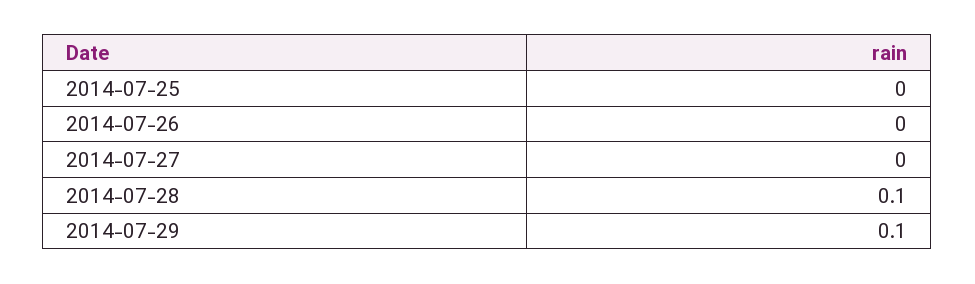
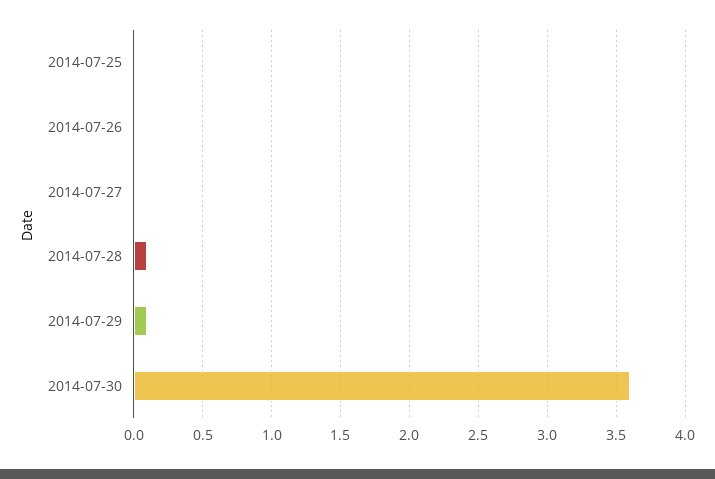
2014-07-30: none -> 3.6

